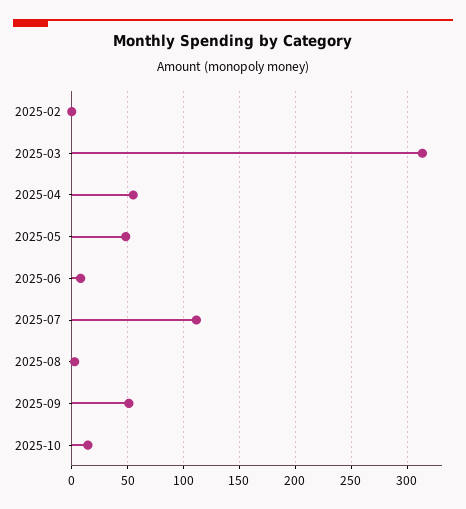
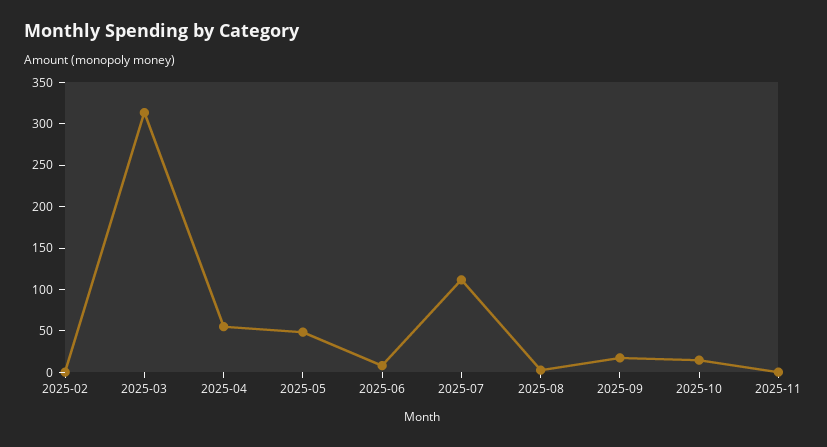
2025-09: 50 -> 20
2025-11: none -> 0

